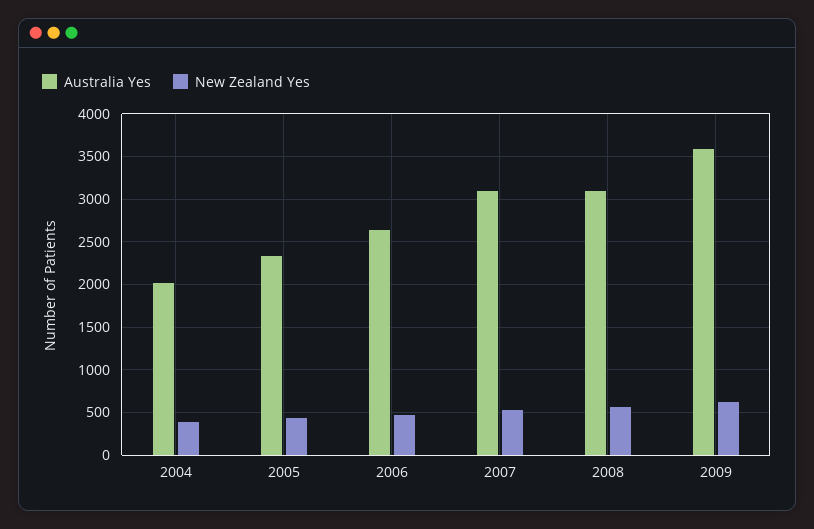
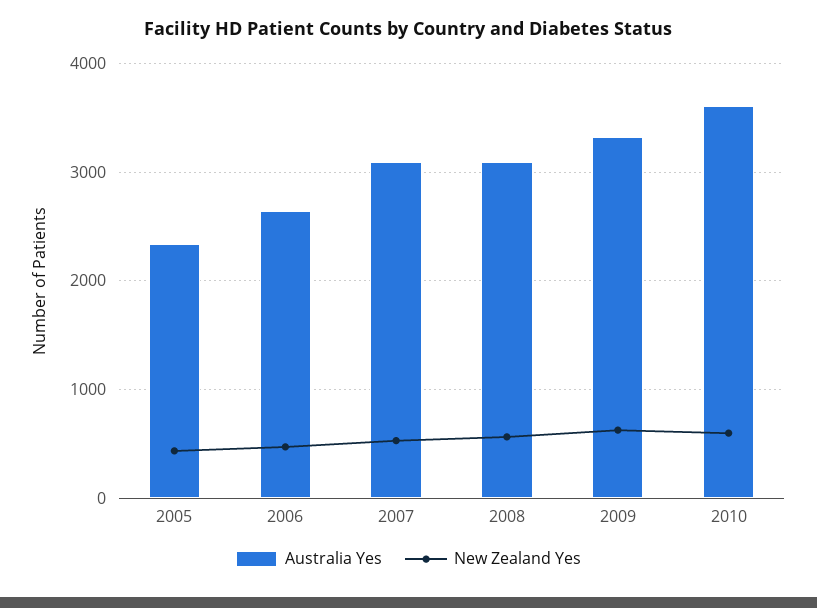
Australia Yes, 2004: 2000 -> none
New Zealand Yes, 2004: 400 -> none
Australia Yes, 2009: 3600 -> 3300
Australia Yes, 2010: none -> 3600
New Zealand Yes, 2010: none -> 600

